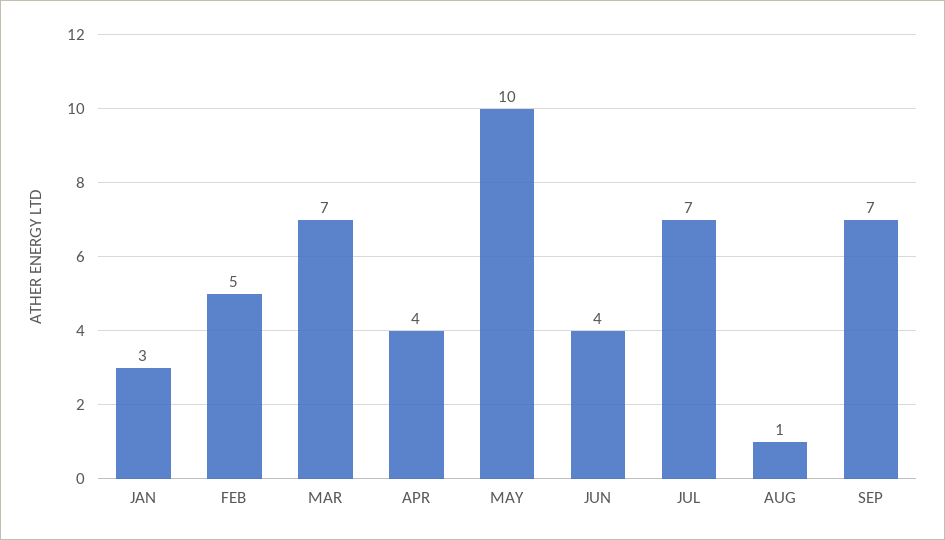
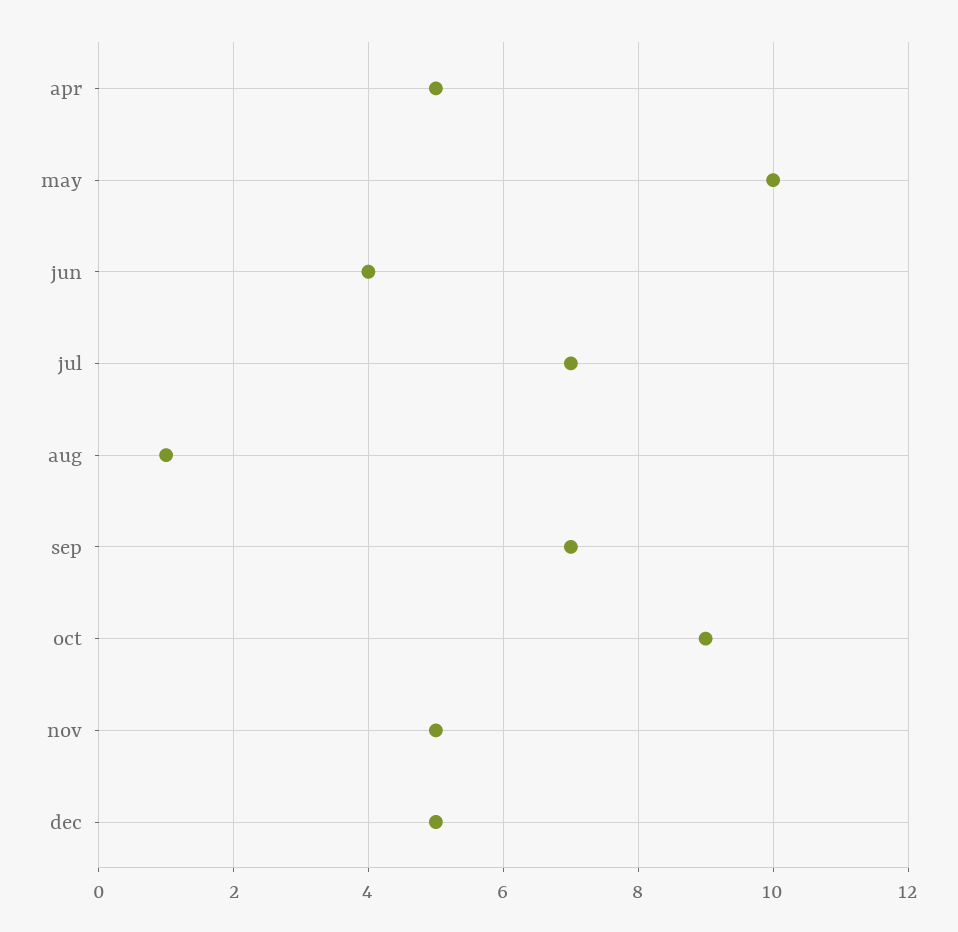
JAN: 3 -> none
FEB: 5 -> none
MAR: 7 -> none
APR: 4 -> 5
oct: none -> 9
nov: none -> 5
dec: none -> 5

